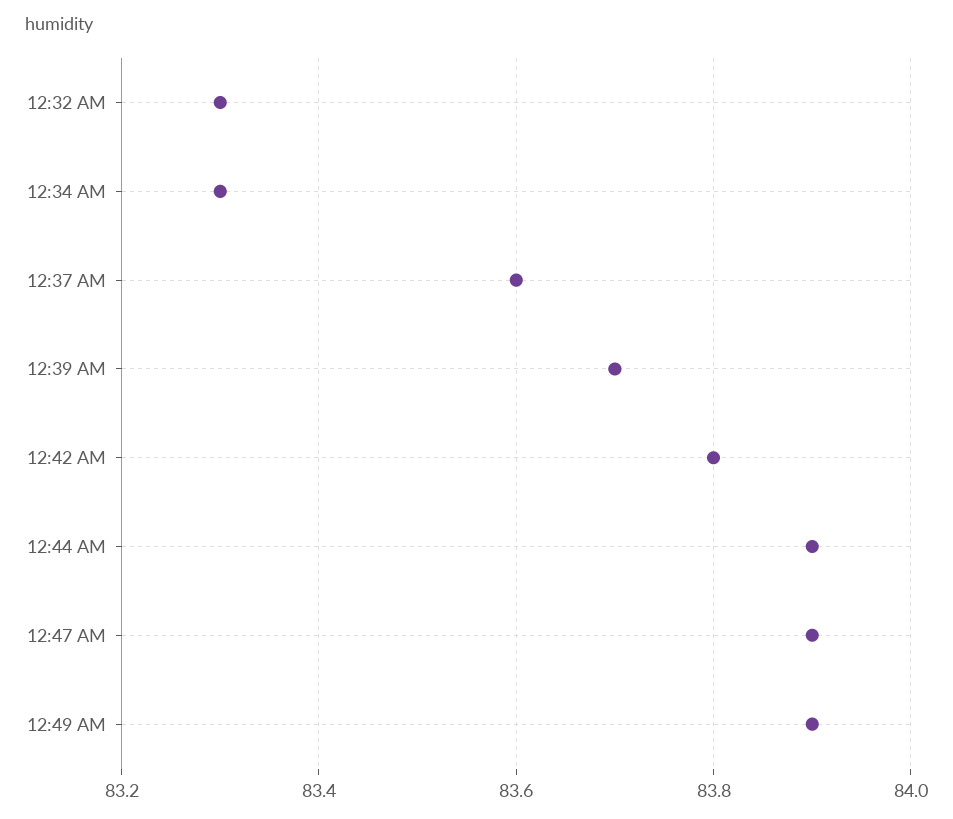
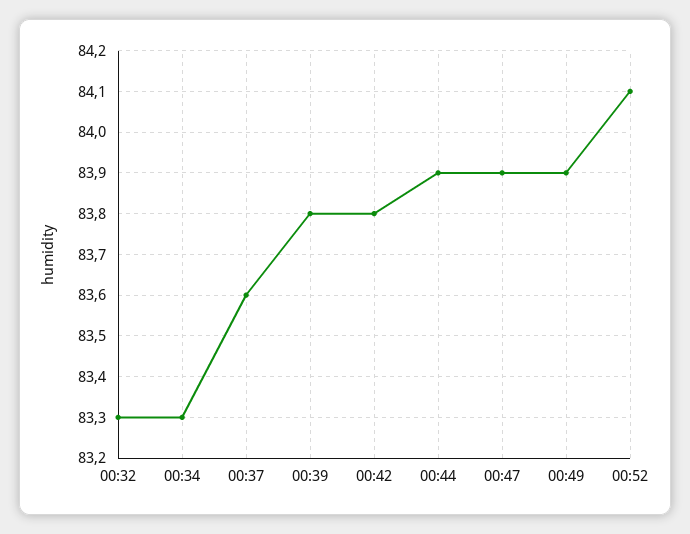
12:39 AM: 83.7 -> 83.8
00:52: none -> 84.1

